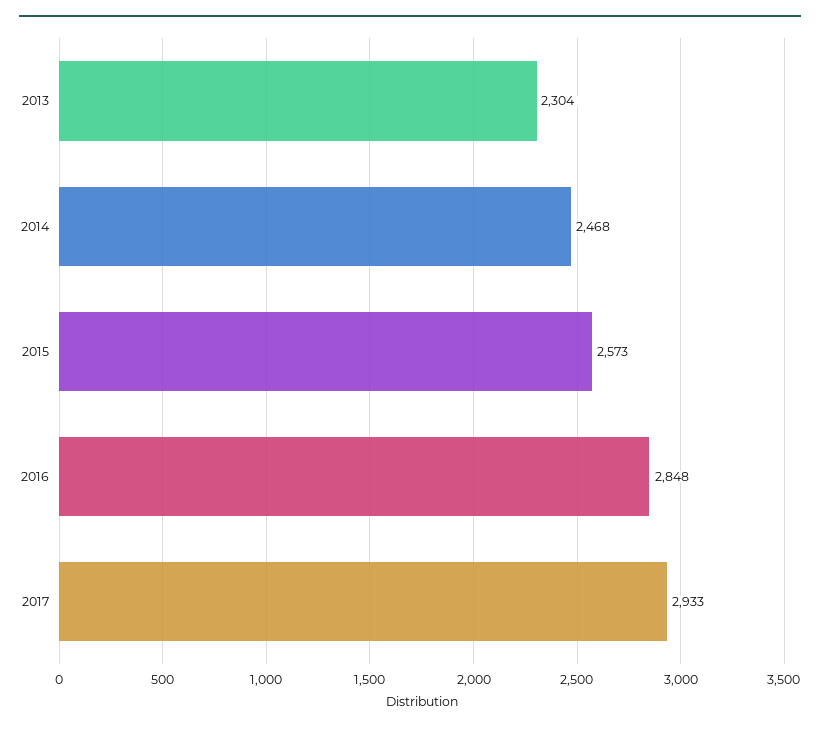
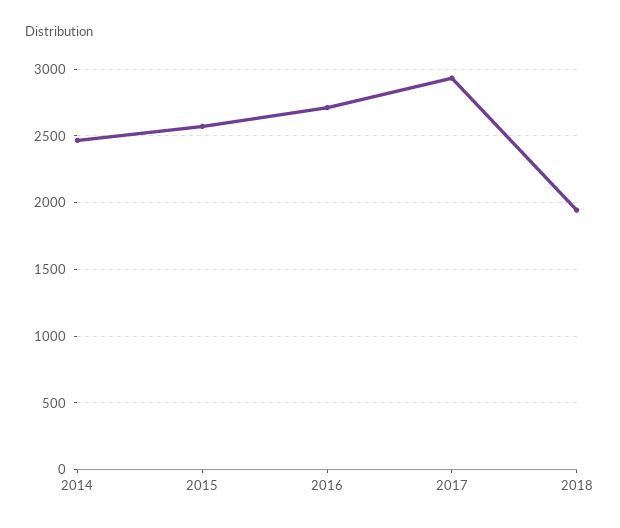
2013: 2304 -> none
2016: 2848 -> 2700
2018: none -> 1950

